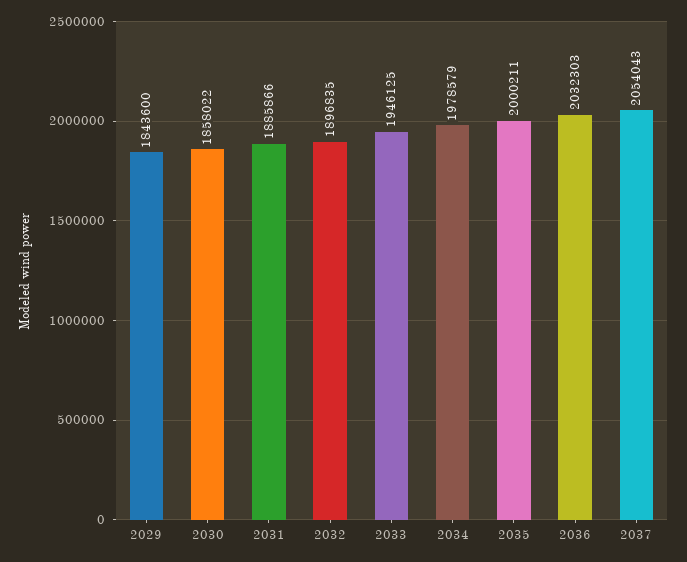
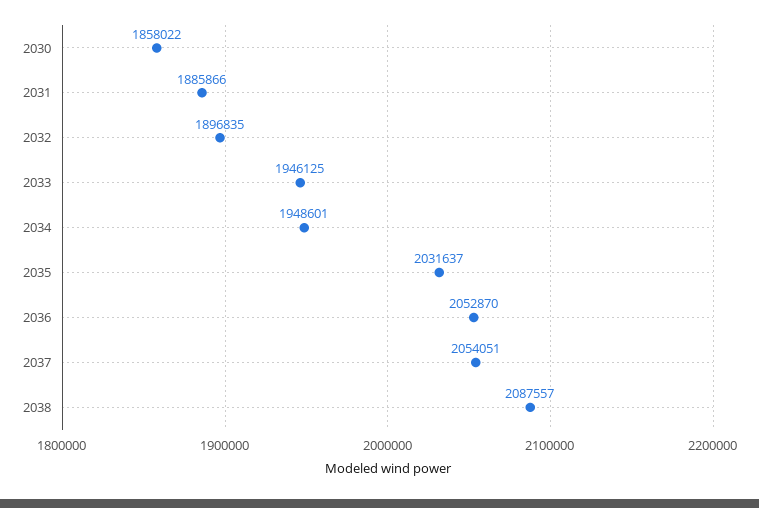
2029: 1843600 -> none
2034: 1978579 -> 1948601
2035: 2000211 -> 2031637
2036: 2032303 -> 2052870
2037: 2054043 -> 2054051
2038: none -> 2087557

